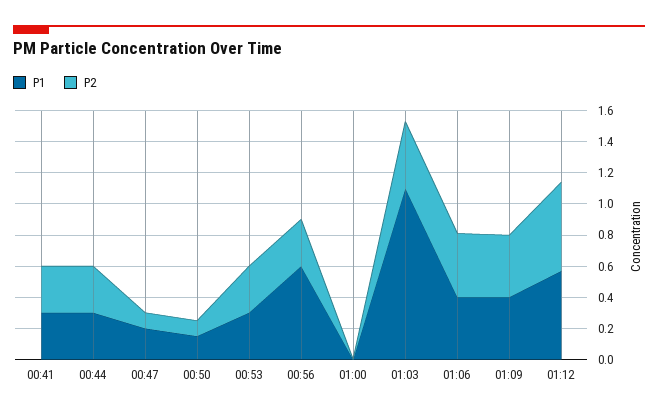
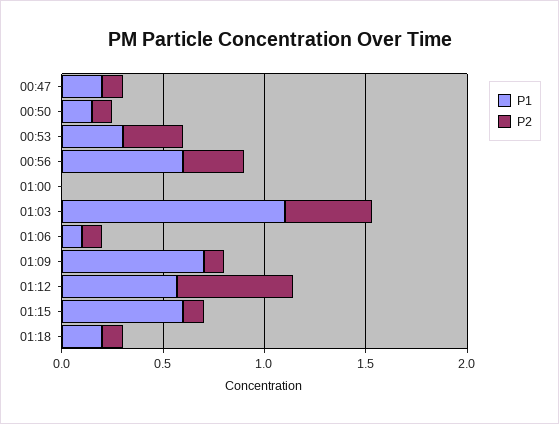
P1, 00:41: 0.3 -> none
P2, 00:41: 0.3 -> none
P1, 00:44: 0.3 -> none
P2, 00:44: 0.3 -> none
P1, 01:06: 0.4 -> 0.1
P2, 01:06: 0.4 -> 0.1
P1, 01:09: 0.4 -> 0.7
P2, 01:09: 0.4 -> 0.1
P1, 01:15: none -> 0.6
P2, 01:15: none -> 0.1
P1, 01:18: none -> 0.2
P2, 01:18: none -> 0.1

